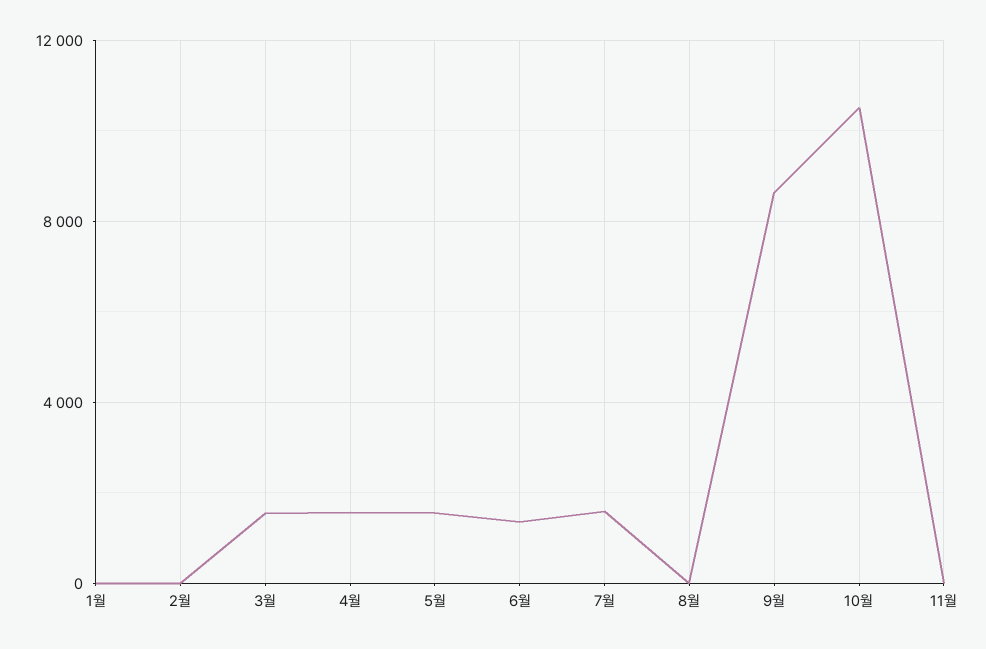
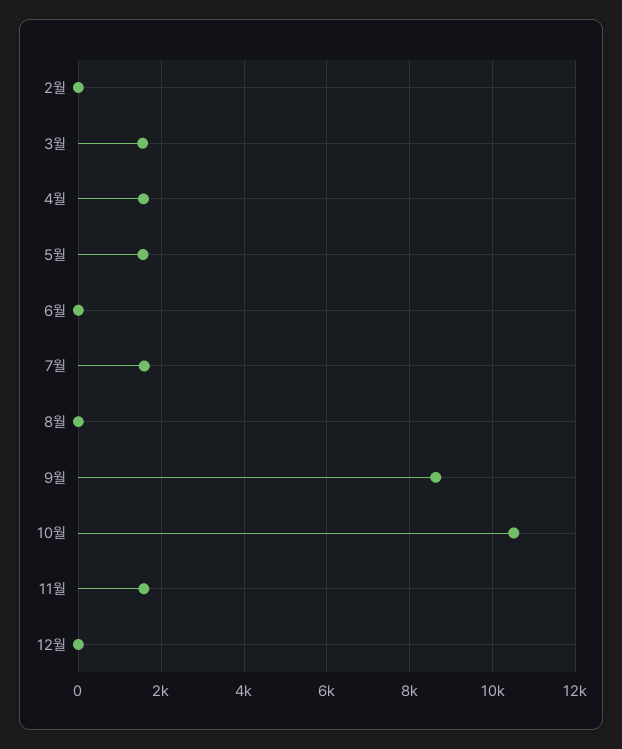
1월: 0 -> none
6월: 1500 -> 0
11월: 0 -> 1600
12월: none -> 0

